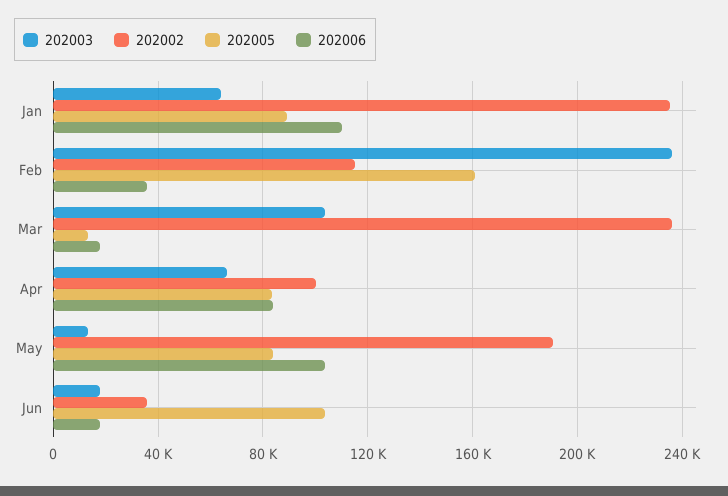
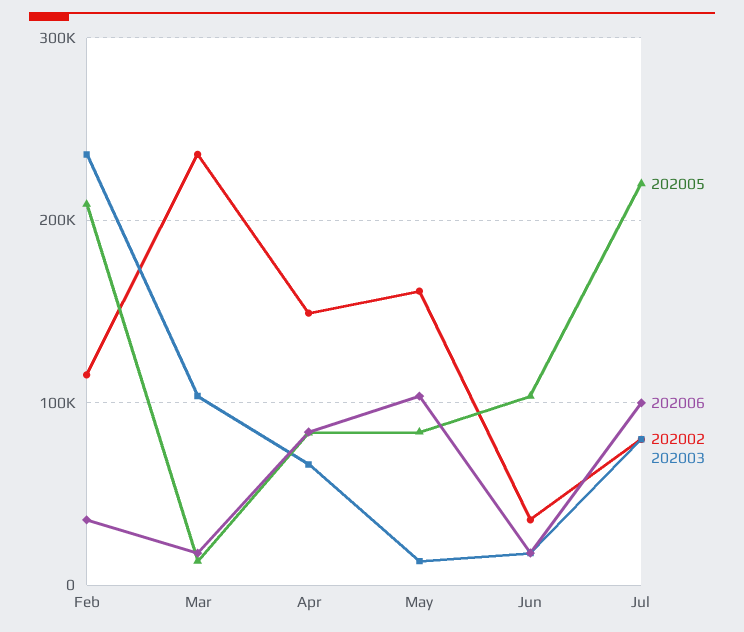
202003, Jan: 65000 -> none
202002, Jan: 235000 -> none
202005, Jan: 90000 -> none
202006, Jan: 110000 -> none
202005, Feb: 160000 -> 210000
202002, Apr: 100000 -> 150000
202002, May: 190000 -> 160000
202005, Jul: none -> 220000
202006, Jul: none -> 100000
202002, Jul: none -> 80000
202003, Jul: none -> 80000

